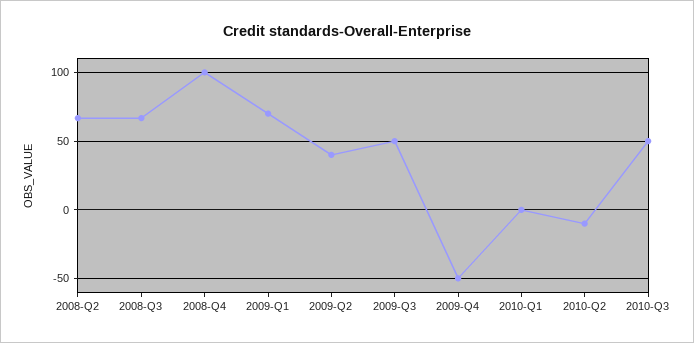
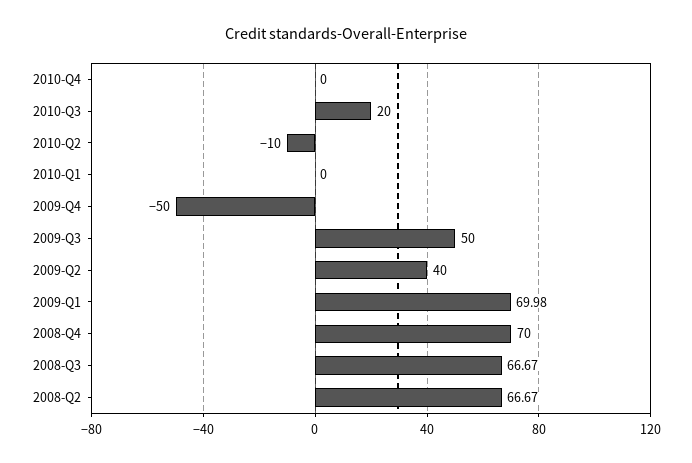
2008-Q4: 100 -> 70
2010-Q3: 50 -> 20
2010-Q4: none -> 0

